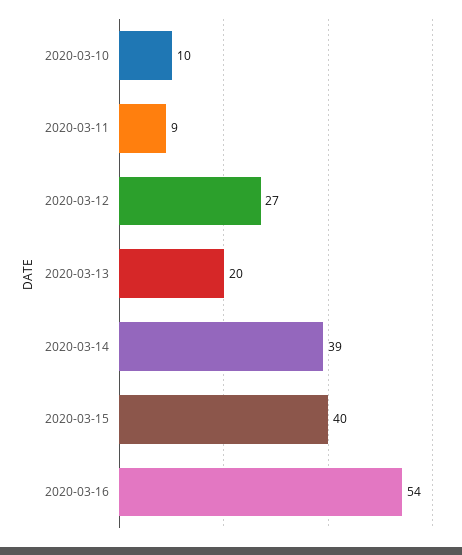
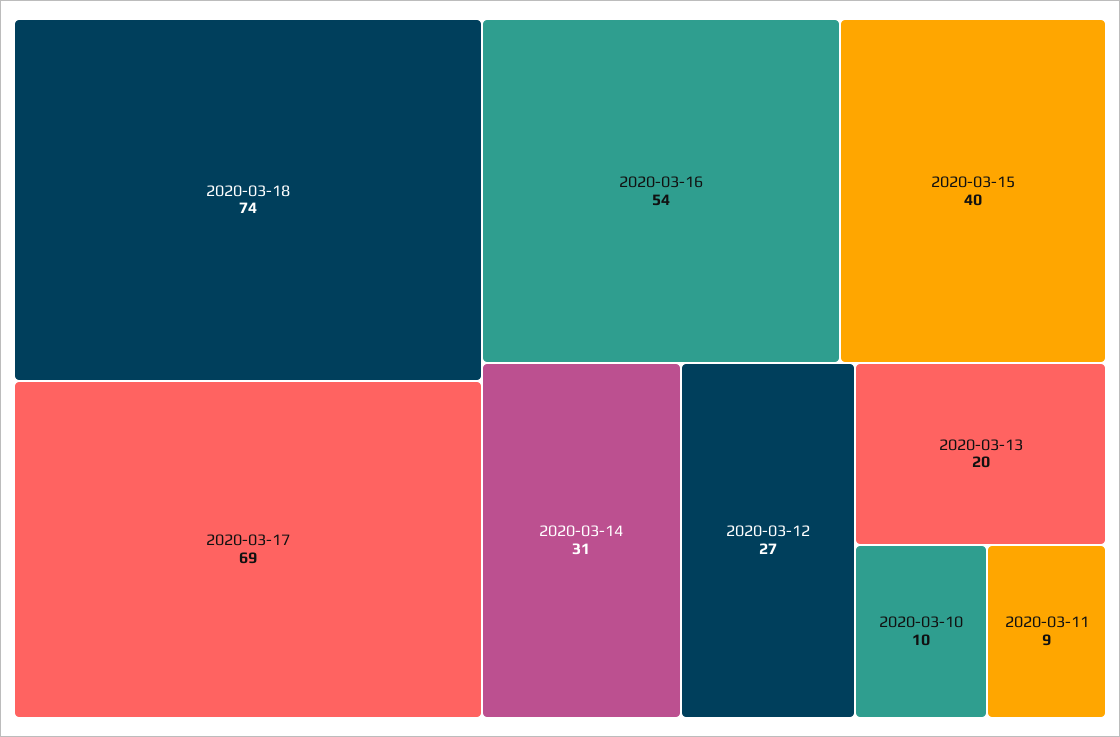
2020-03-14: 39 -> 31
2020-03-18: none -> 74
2020-03-17: none -> 69

